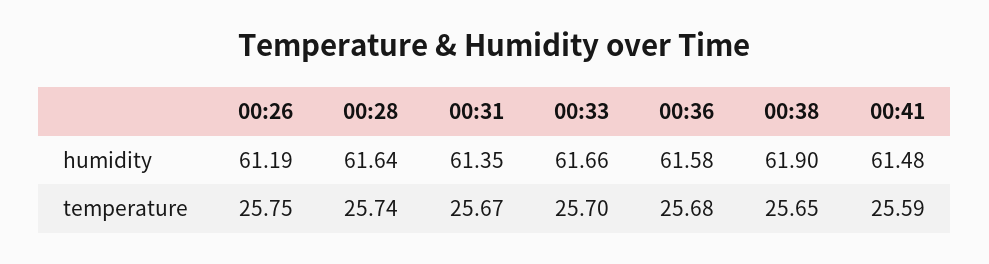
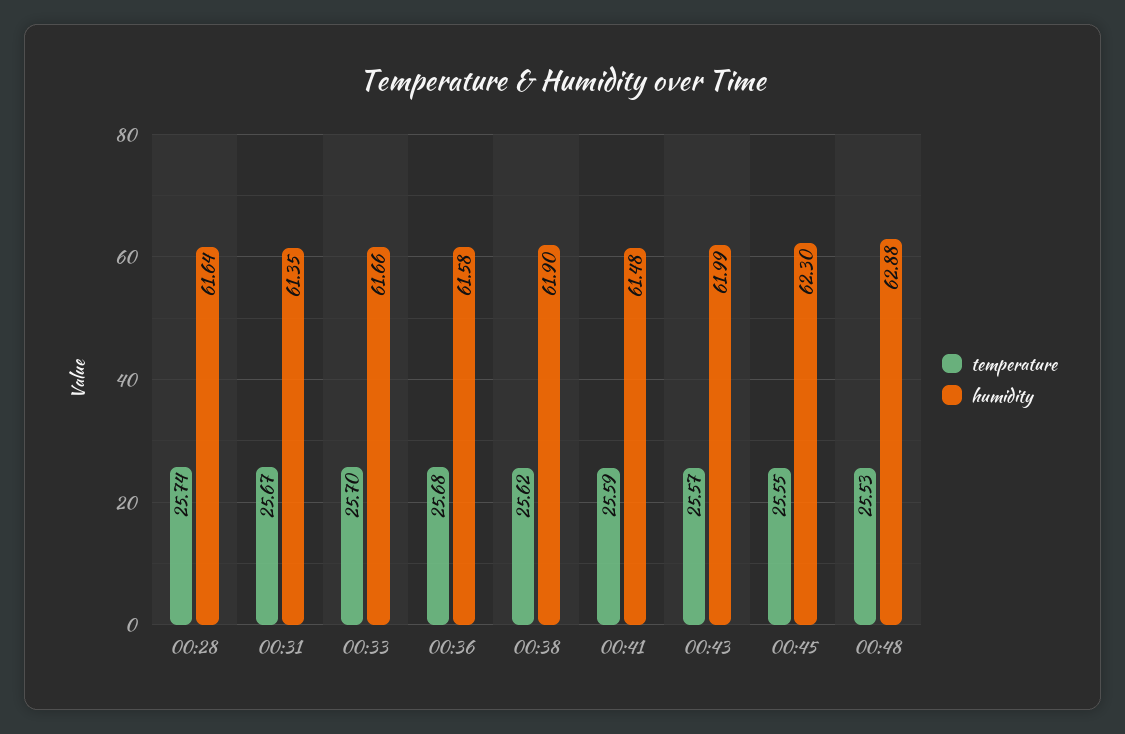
humidity, 00:26: 61.19 -> none
temperature, 00:26: 25.75 -> none
temperature, 00:38: 25.65 -> 25.62
temperature, 00:43: none -> 25.57
humidity, 00:43: none -> 61.99
temperature, 00:45: none -> 25.55
humidity, 00:45: none -> 62.3
temperature, 00:48: none -> 25.53
humidity, 00:48: none -> 62.88

